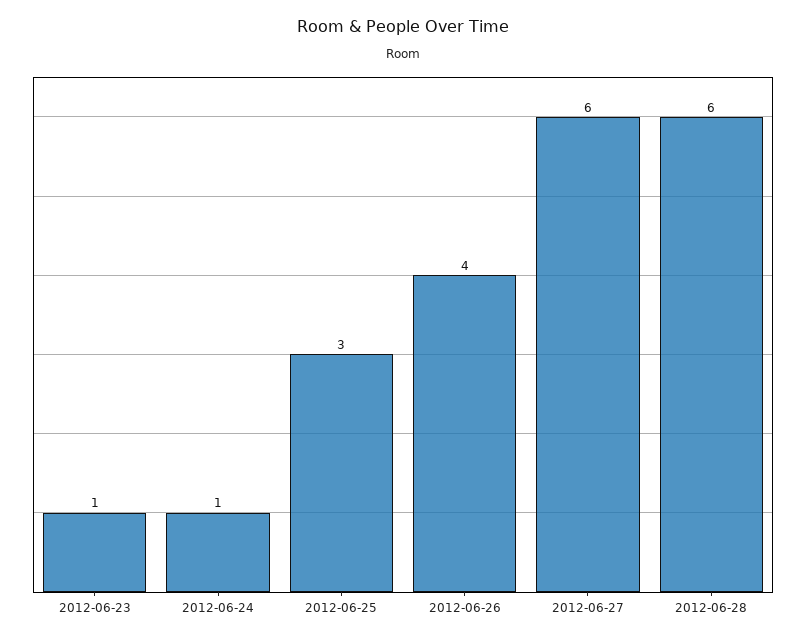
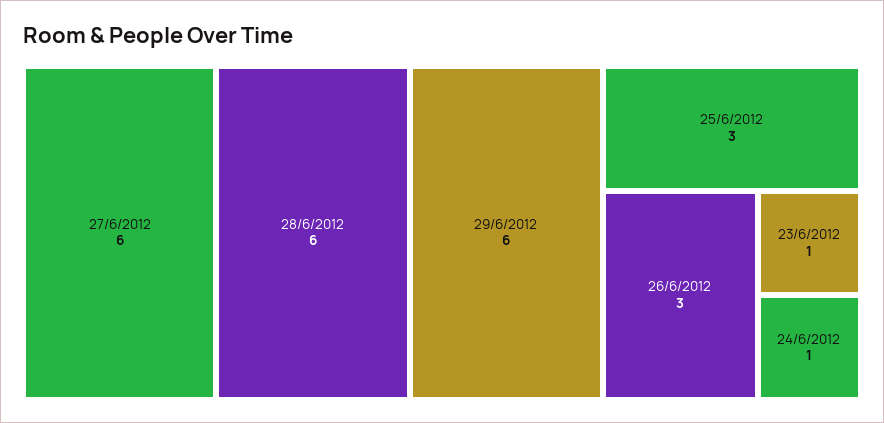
2012-06-26: 4 -> 3
29/6/2012: none -> 6

